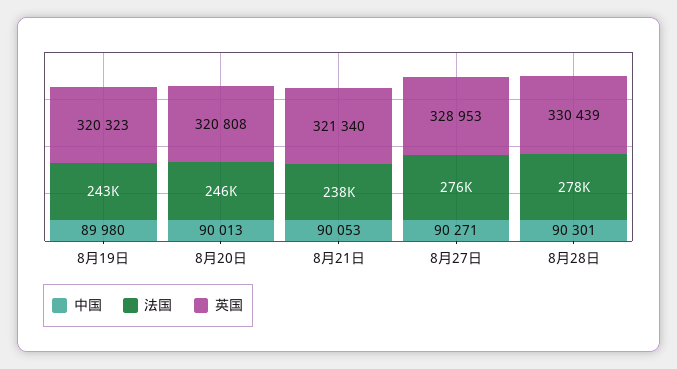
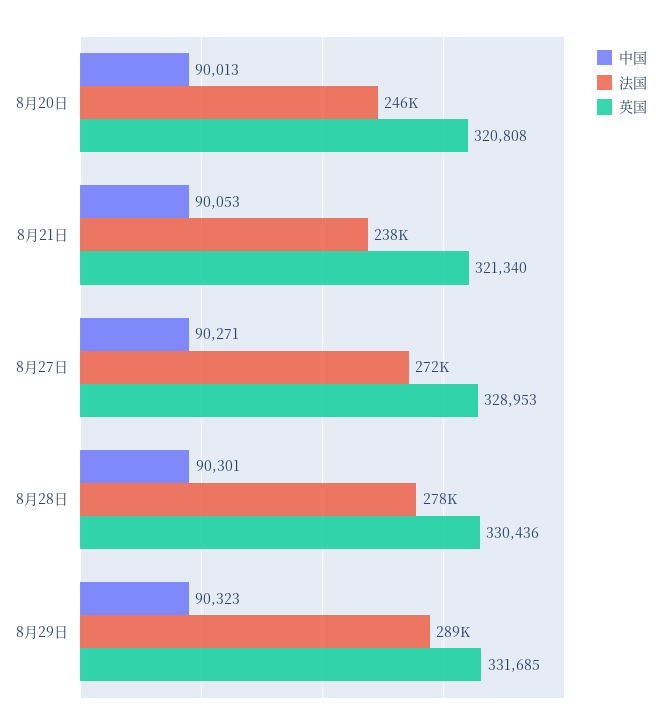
中国, 8月19日: 89980 -> none
法国, 8月19日: 243000 -> none
英国, 8月19日: 320323 -> none
法国, 8月27日: 276000 -> 272000
英国, 8月28日: 330439 -> 330436
中国, 8月29日: none -> 90323
法国, 8月29日: none -> 289000
英国, 8月29日: none -> 331685

